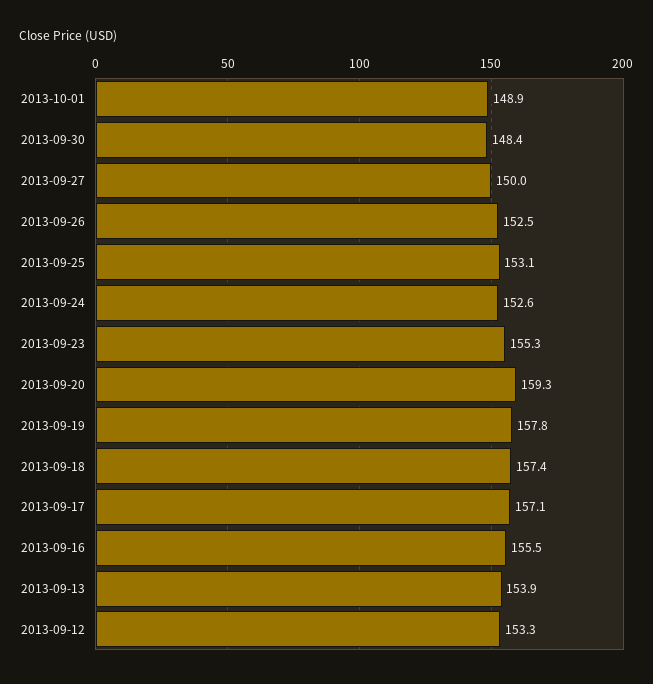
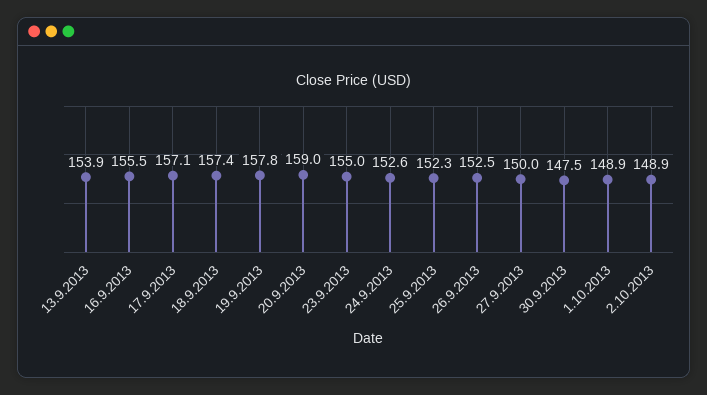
2013-09-30: 148.4 -> 147.5
2013-09-25: 153.1 -> 152.3
2013-09-23: 155.3 -> 155
2013-09-20: 159.3 -> 159
2013-09-12: 153.3 -> none
2.10.2013: none -> 148.9

